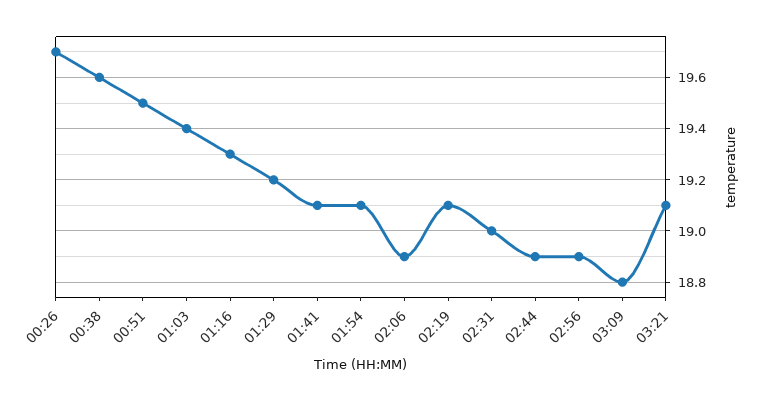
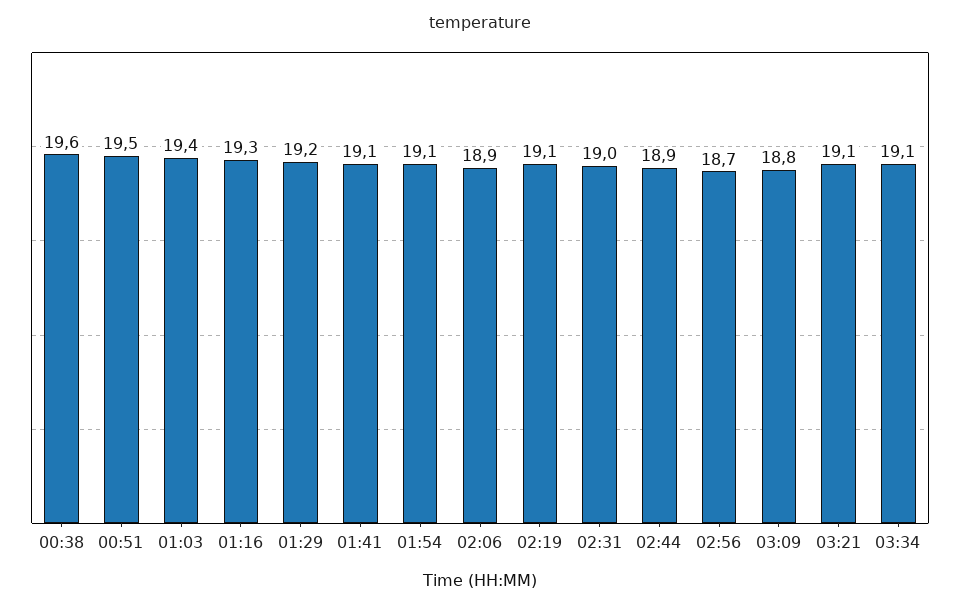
00:26: 19.7 -> none
02:56: 18.9 -> 18.7
03:34: none -> 19.1

